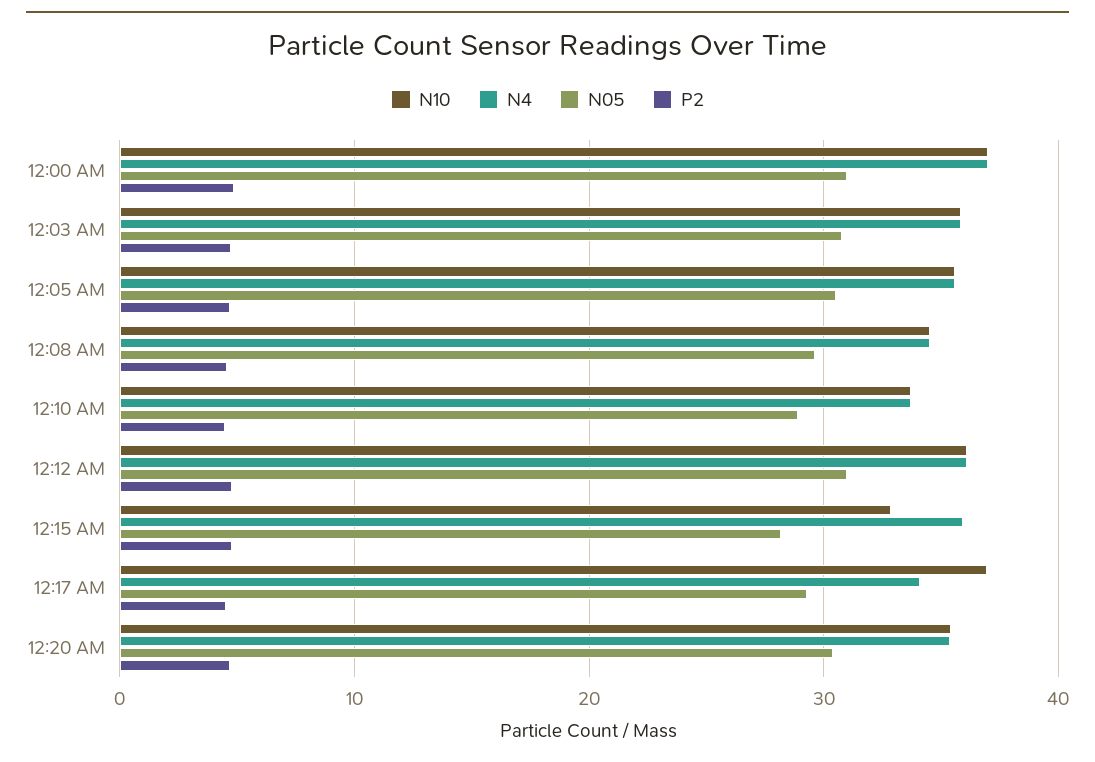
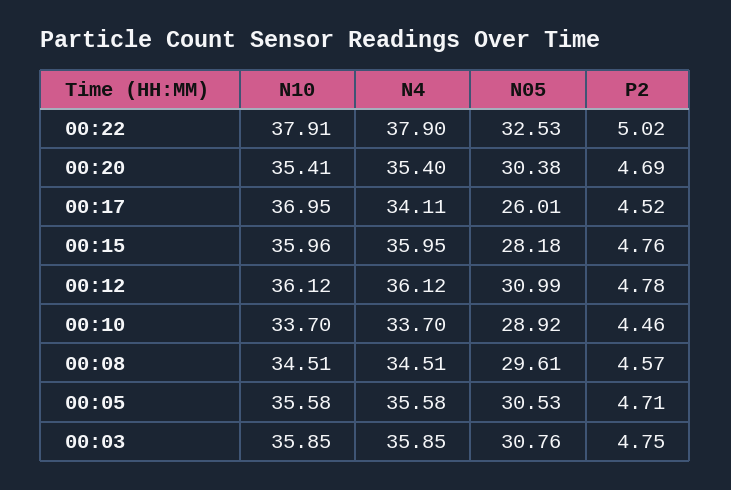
N10, 12:00 AM: 37 -> none
N4, 12:00 AM: 37 -> none
N05, 12:00 AM: 31 -> none
P2, 12:00 AM: 5 -> none
N10, 12:15 AM: 33 -> 35.96
N05, 12:17 AM: 29 -> 26.01
N10, 00:22: none -> 37.91
N4, 00:22: none -> 37.9
N05, 00:22: none -> 32.53
P2, 00:22: none -> 5.02

